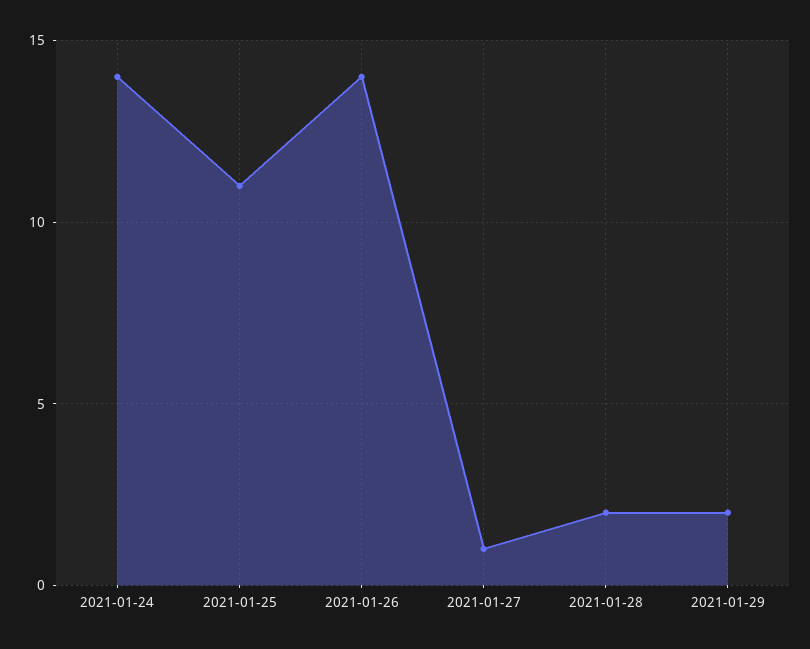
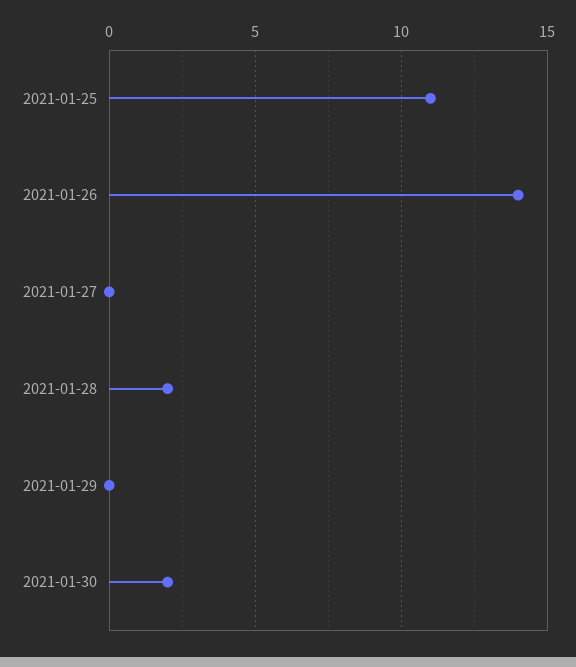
2021-01-24: 14 -> none
2021-01-27: 1 -> 0
2021-01-29: 2 -> 0
2021-01-30: none -> 2

